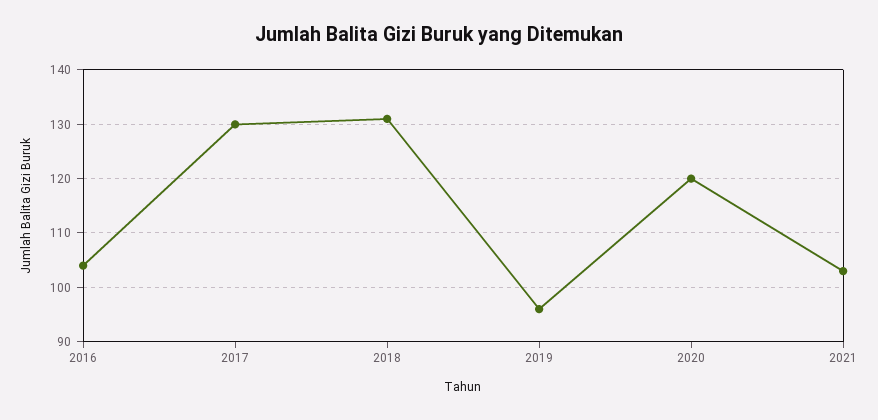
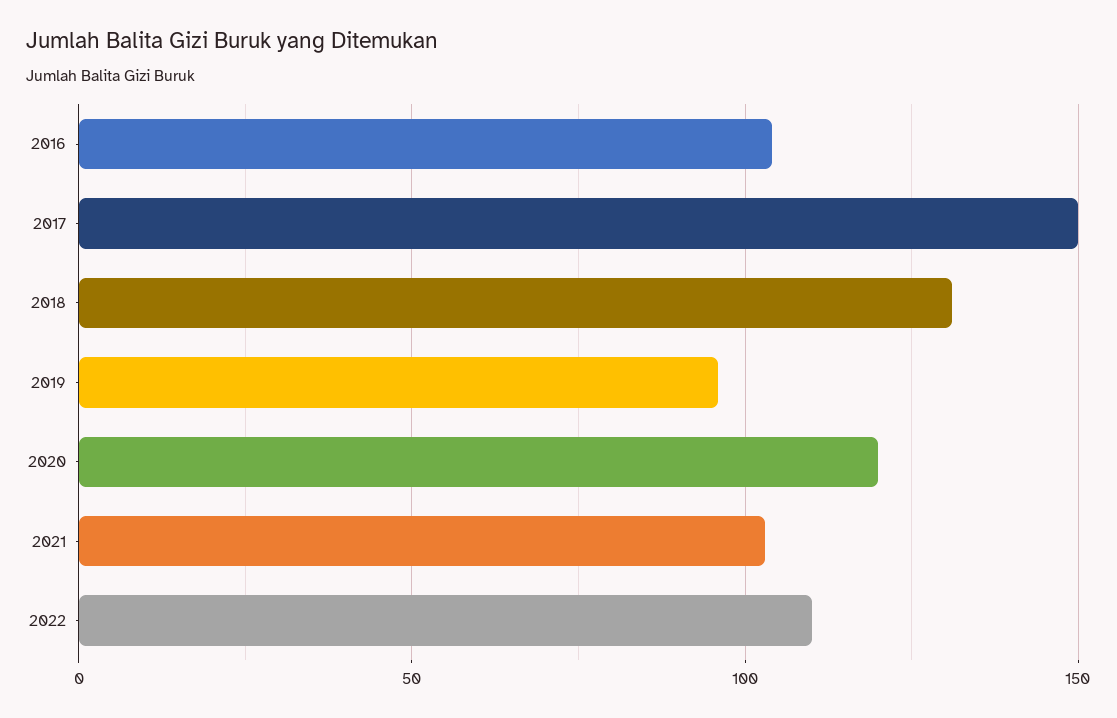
2017: 130 -> 150
2022: none -> 110

